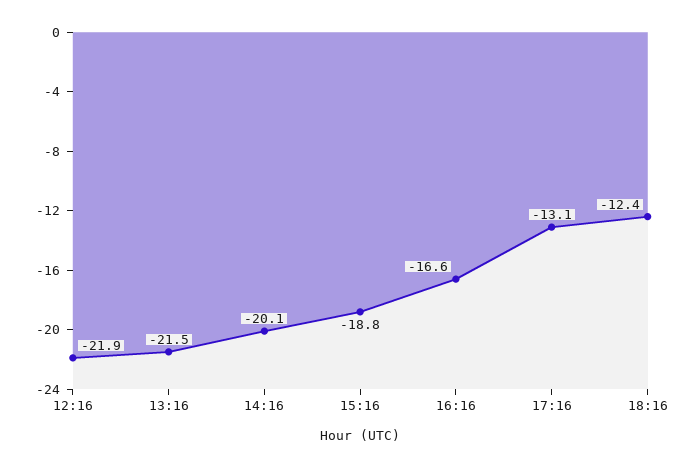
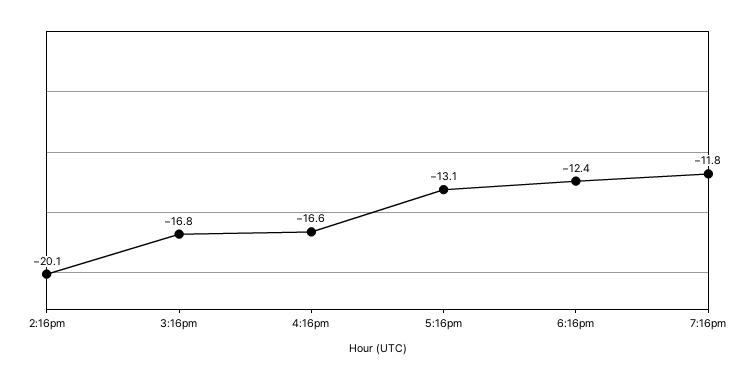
12:16: -21.9 -> none
13:16: -21.5 -> none
15:16: -18.8 -> -16.8
7:16pm: none -> -11.8

